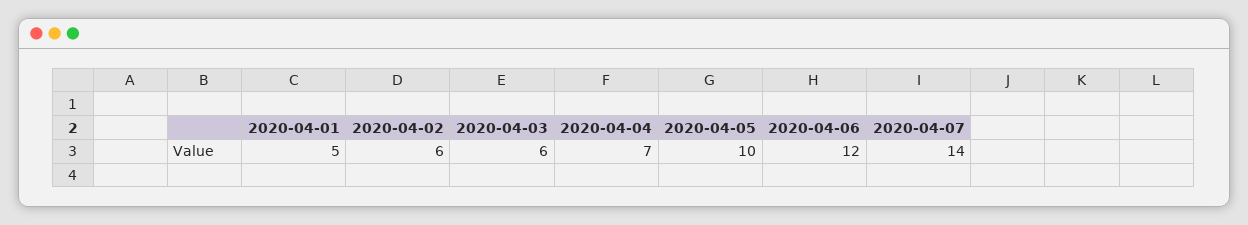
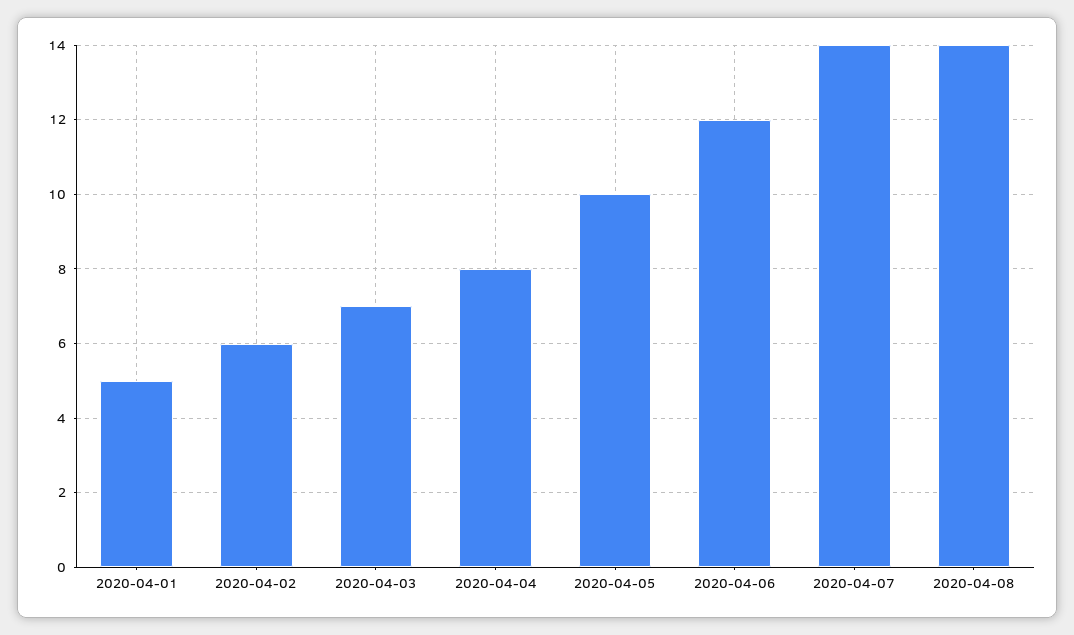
2020-04-03: 6 -> 7
2020-04-04: 7 -> 8
2020-04-08: none -> 14

